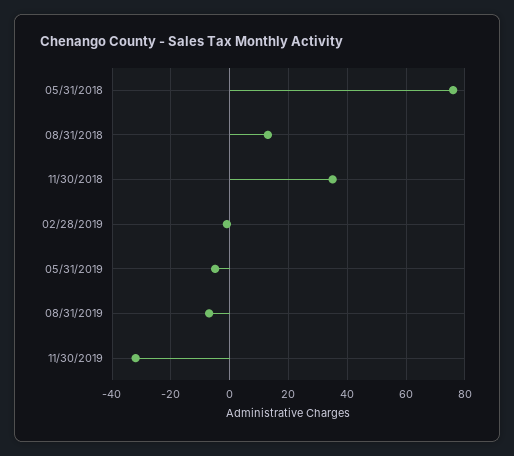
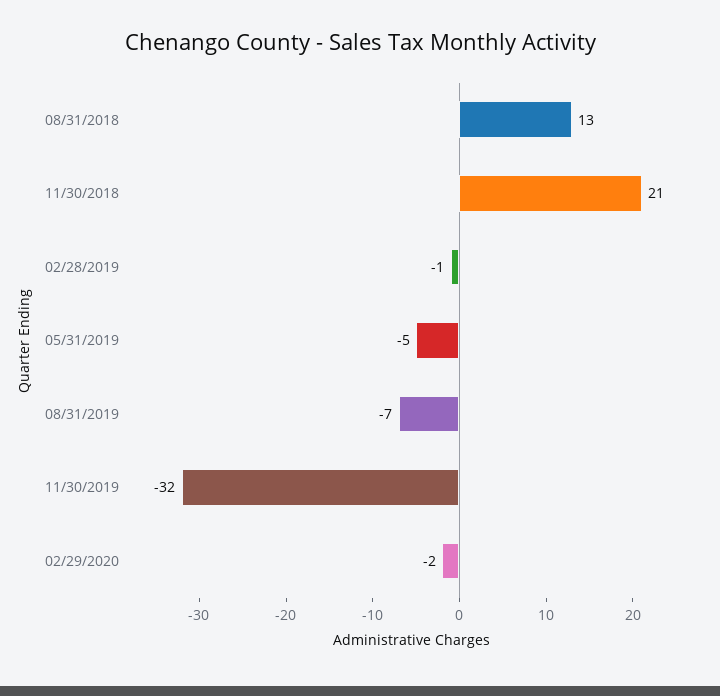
05/31/2018: 75 -> none
11/30/2018: 35 -> 21
02/29/2020: none -> -2

